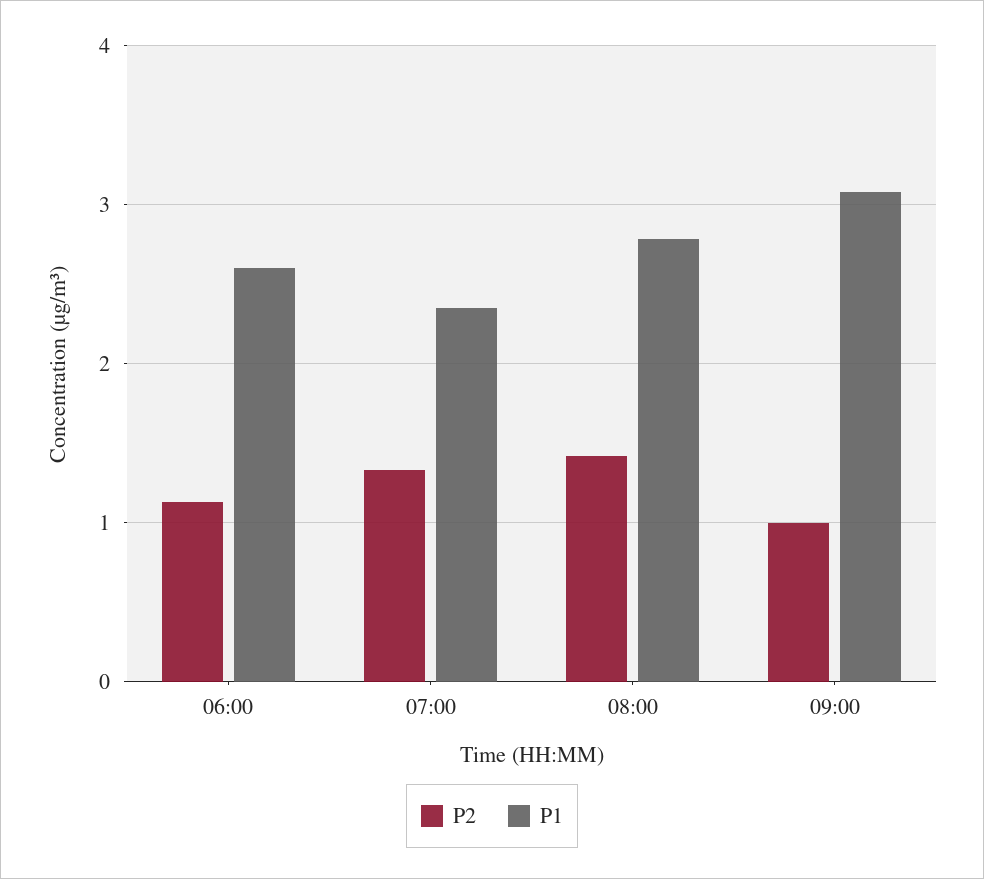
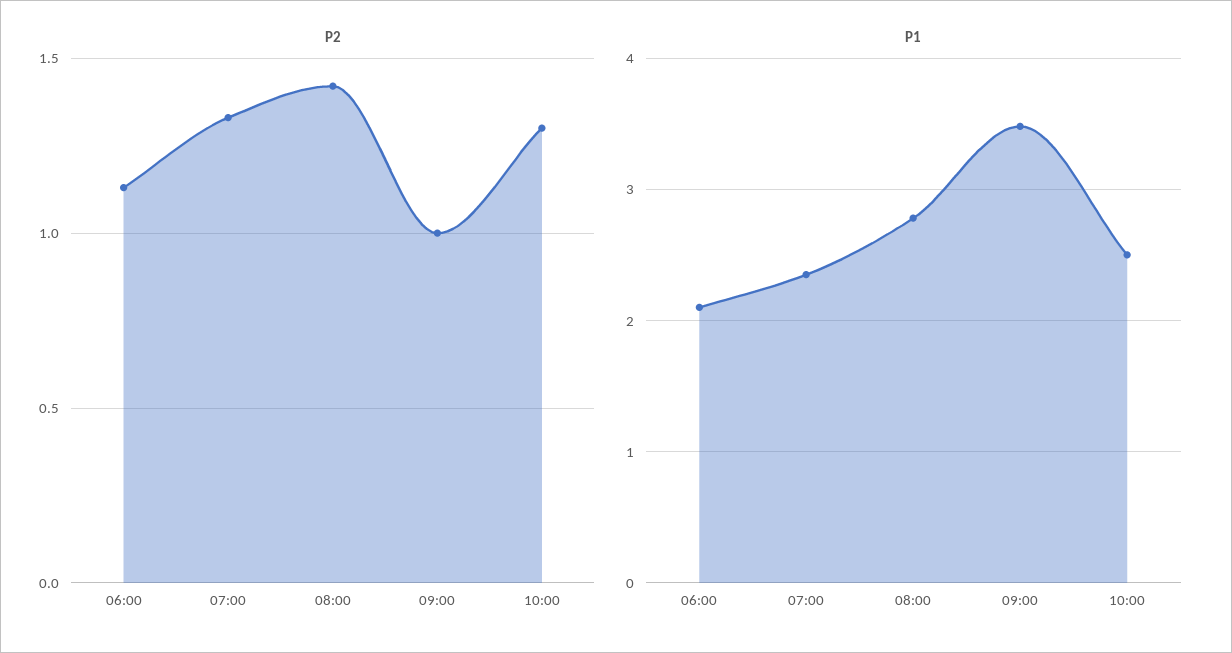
P1, 06:00: 2.6 -> 2.1
P1, 09:00: 3.1 -> 3.5
P2, 10:00: none -> 1.3
P1, 10:00: none -> 2.5

